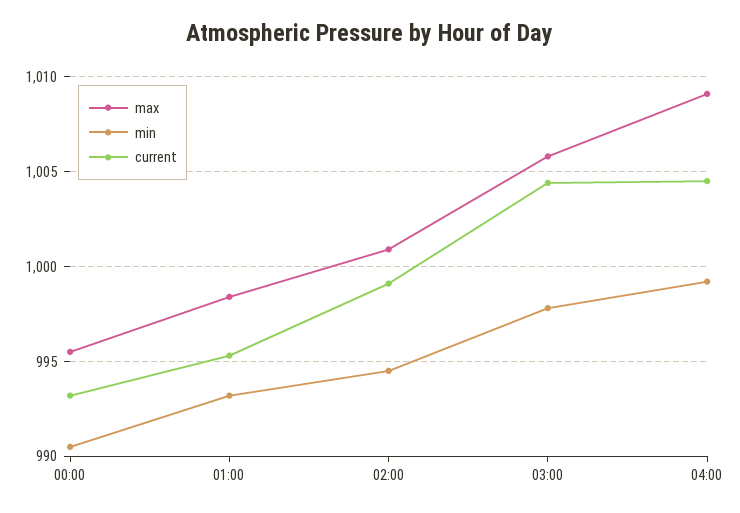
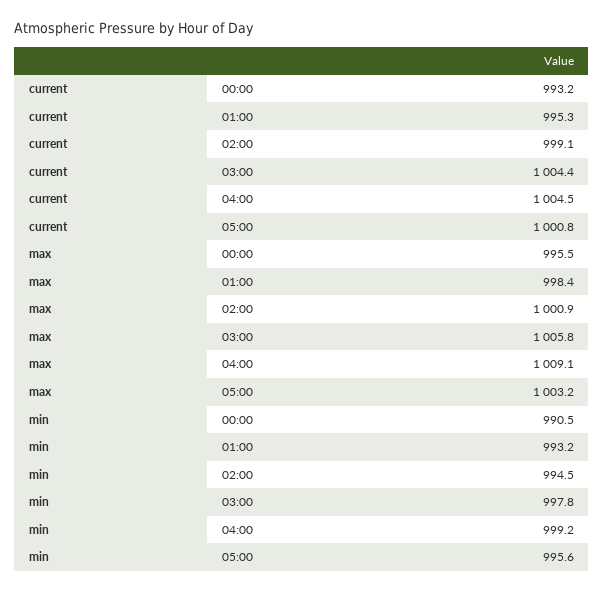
current, 05:00: none -> 1000.8
max, 05:00: none -> 1003.2
min, 05:00: none -> 995.6

